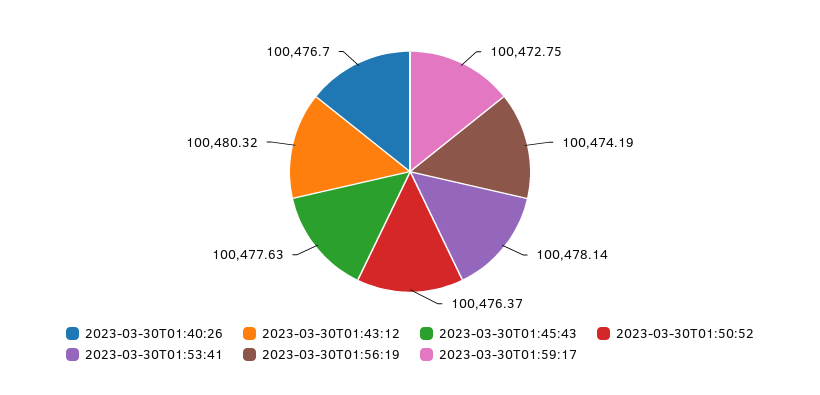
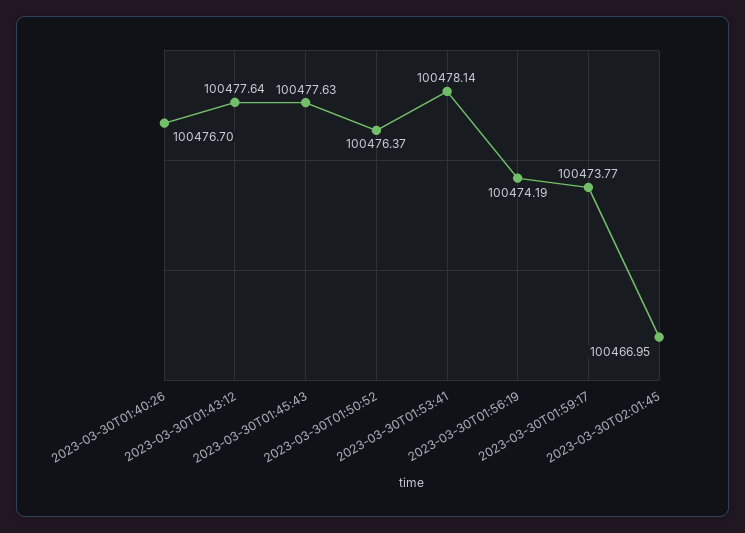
2023-03-30T01:43:12: 100480.32 -> 100477.64
2023-03-30T01:59:17: 100472.75 -> 100473.77
2023-03-30T02:01:45: none -> 100466.95

